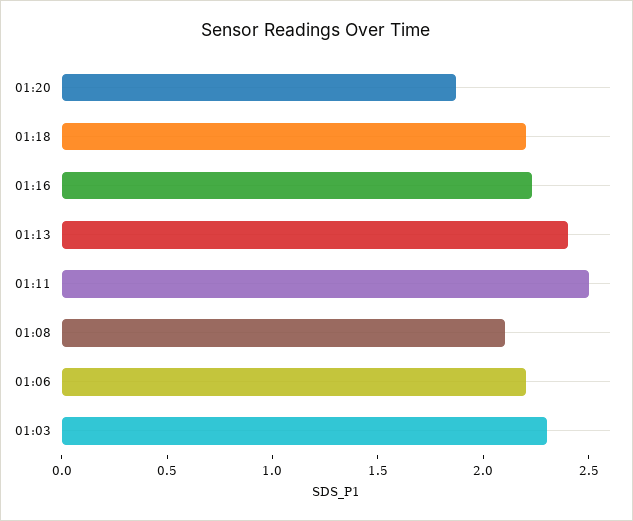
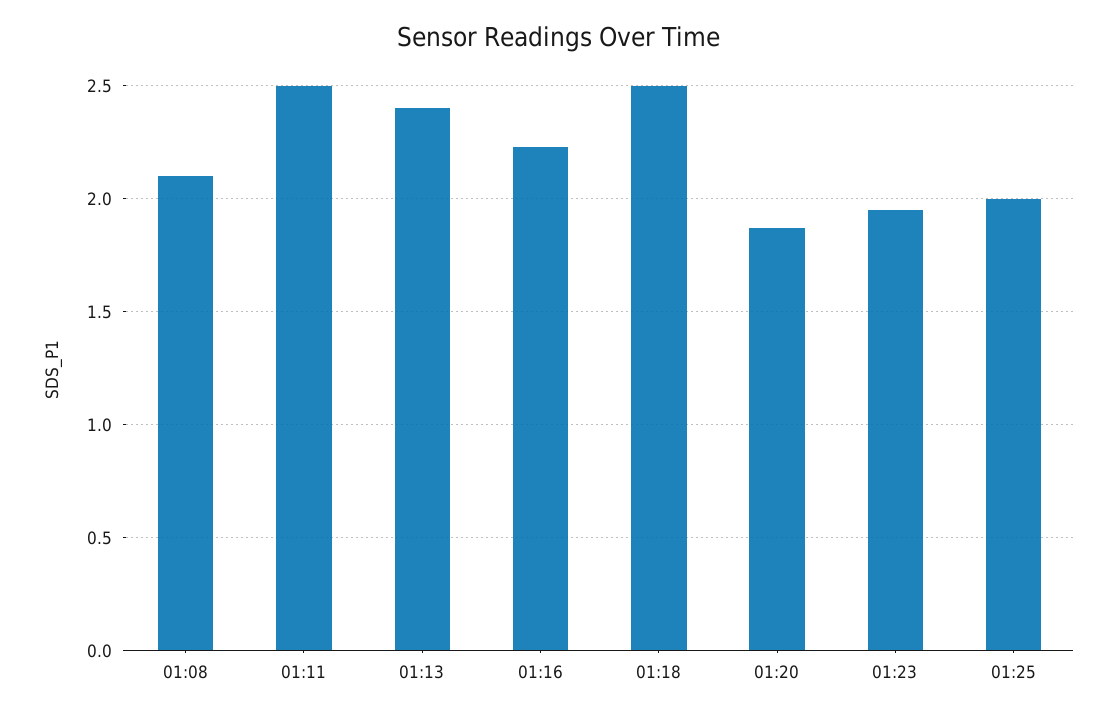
01:18: 2.2 -> 2.5
01:06: 2.2 -> none
01:03: 2.3 -> none
01:23: none -> 1.95
01:25: none -> 2

